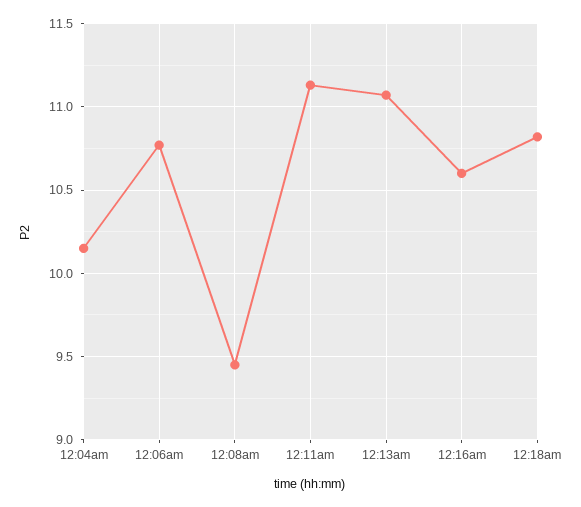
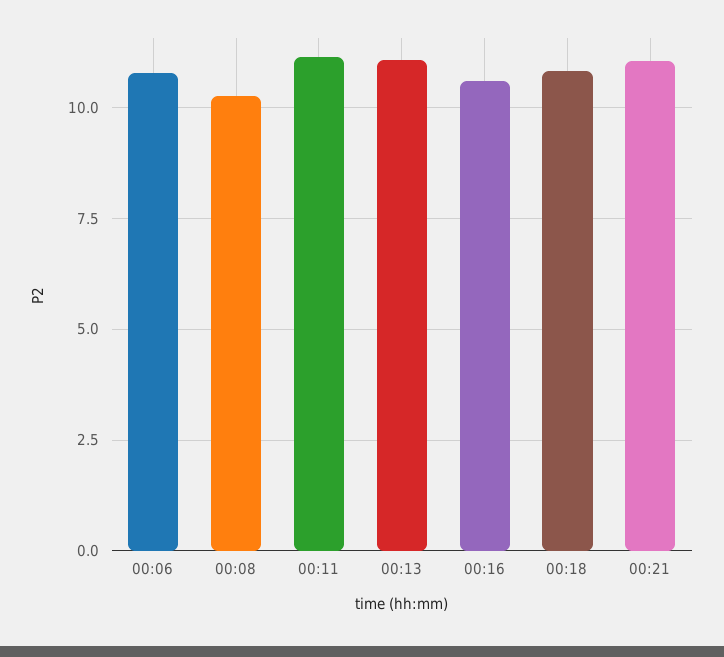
12:04am: 10.15 -> none
12:08am: 9.45 -> 10.25
00:21: none -> 11

